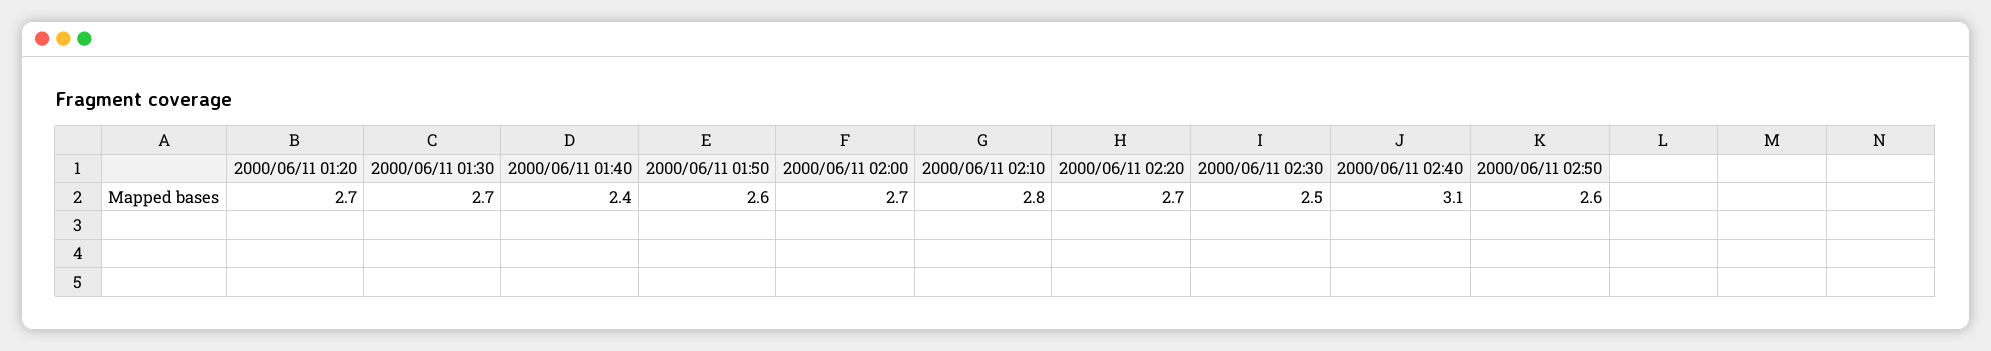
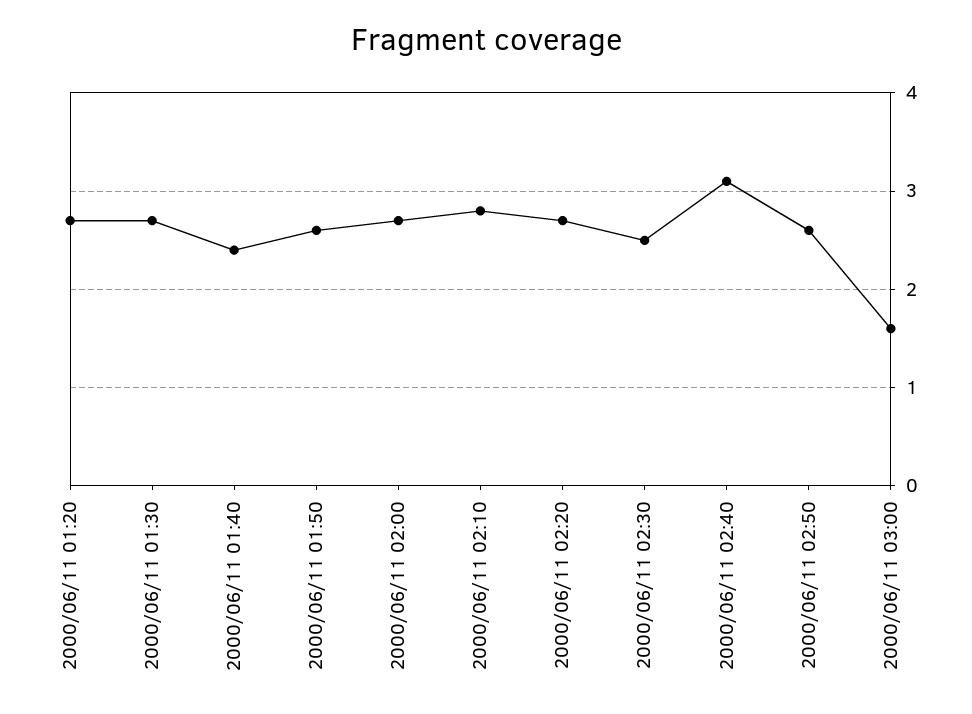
2000/06/11 03:00: none -> 1.6

